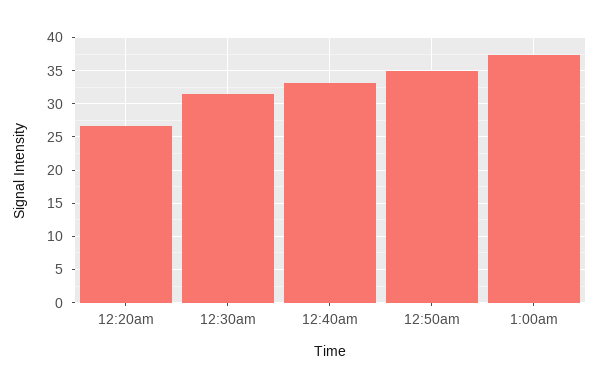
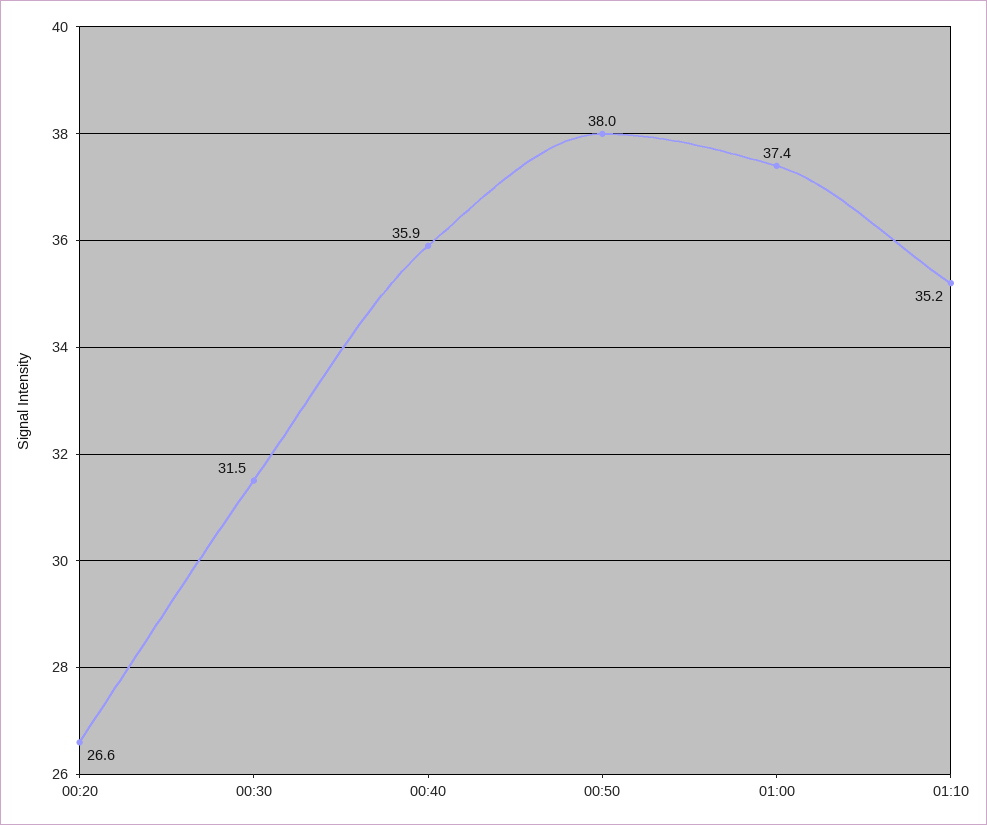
12:40am: 33 -> 35.9
12:50am: 35 -> 38
01:10: none -> 35.2

